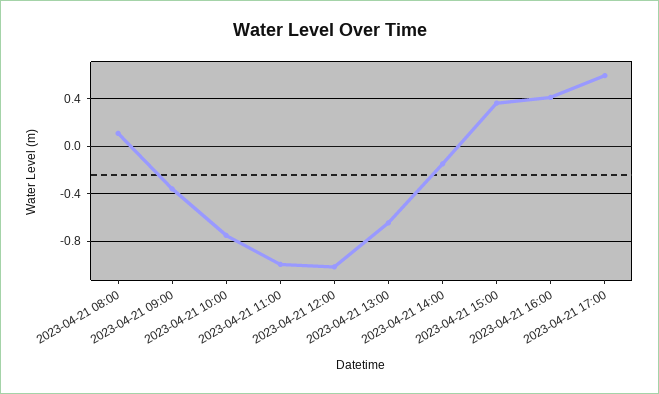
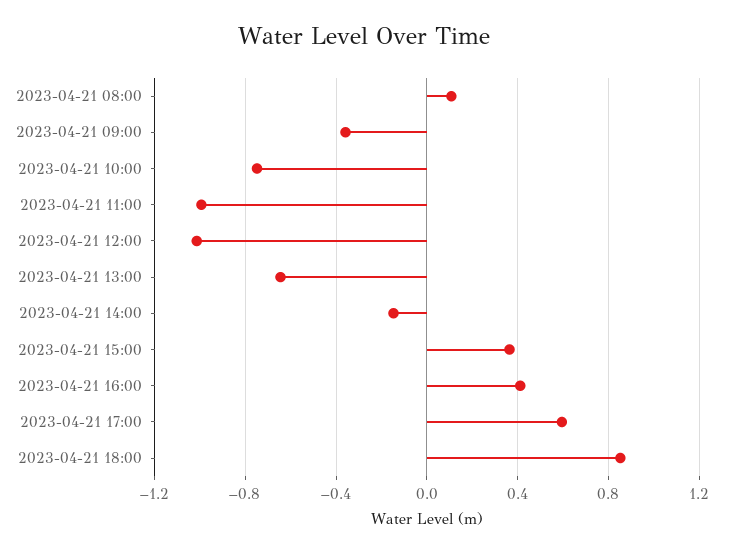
2023-04-21 18:00: none -> 0.85

